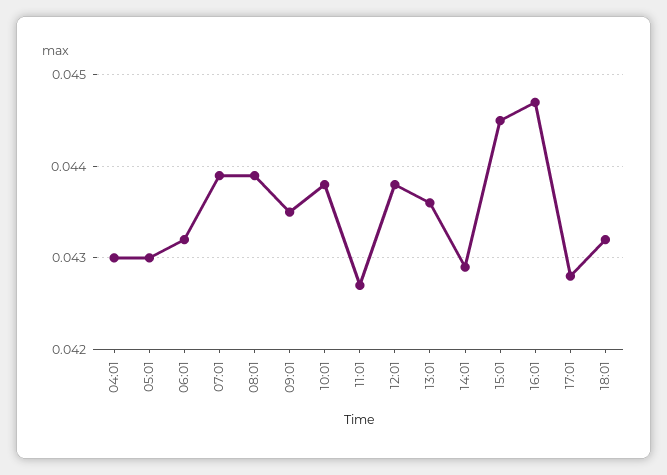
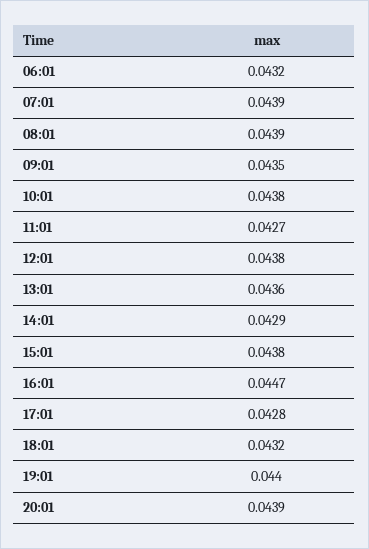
04:01: 0.043 -> none
05:01: 0.043 -> none
15:01: 0.0445 -> 0.0438
19:01: none -> 0.044
20:01: none -> 0.0439

